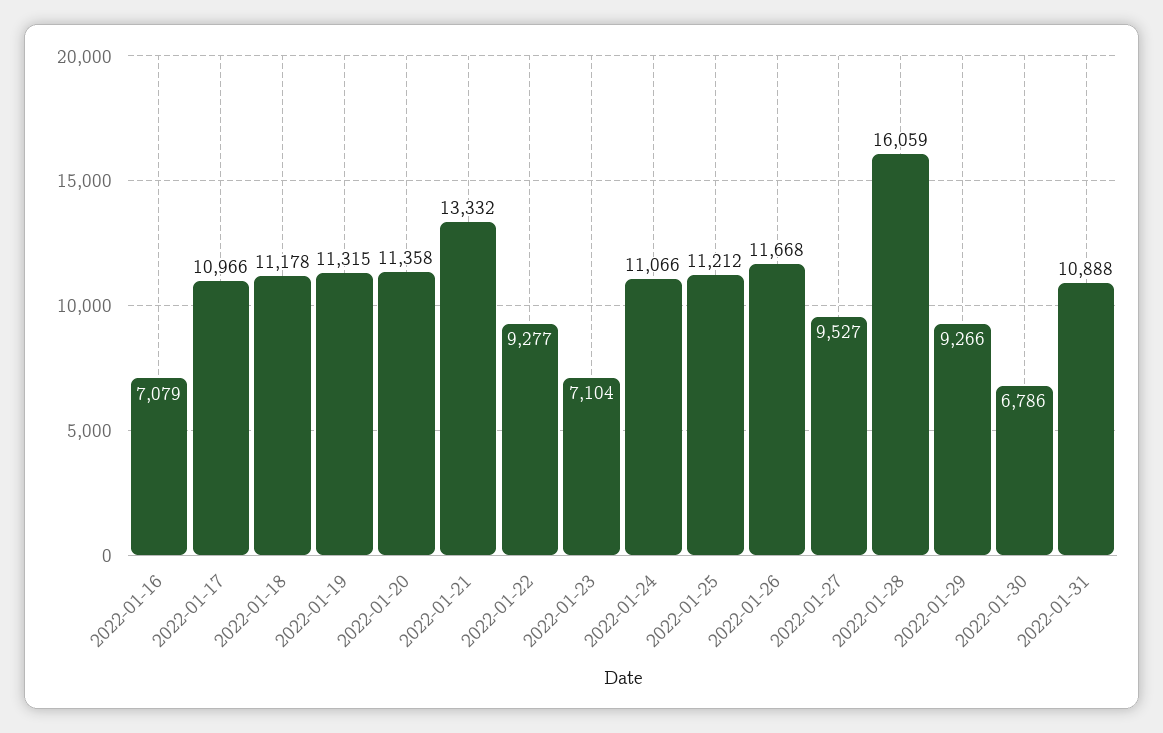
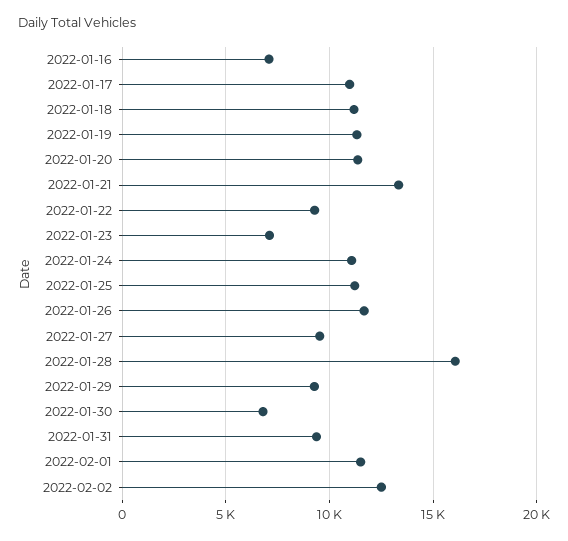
2022-01-31: 10888 -> 9500
2022-02-01: none -> 11500
2022-02-02: none -> 12500

